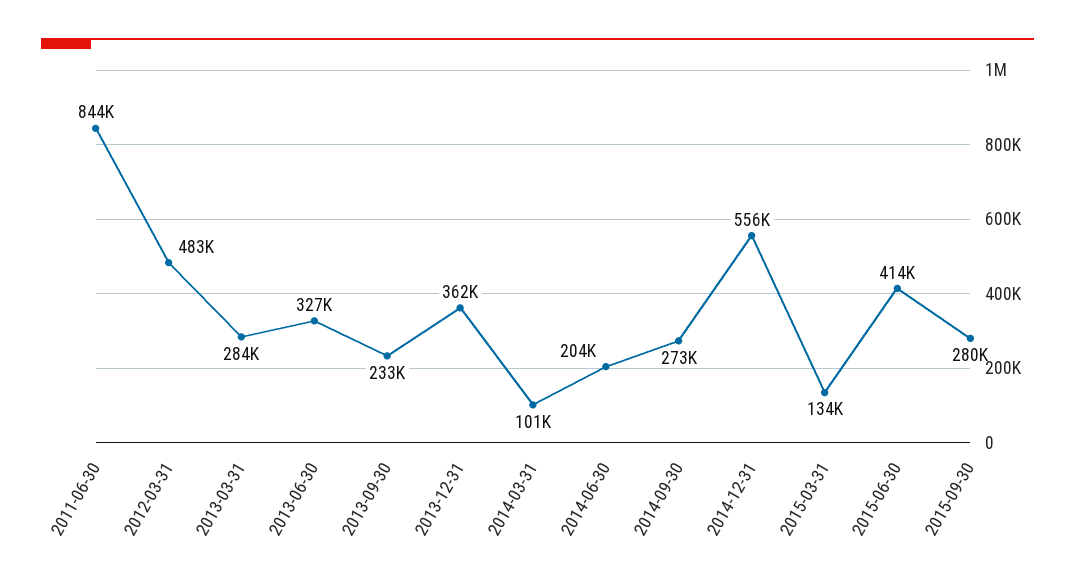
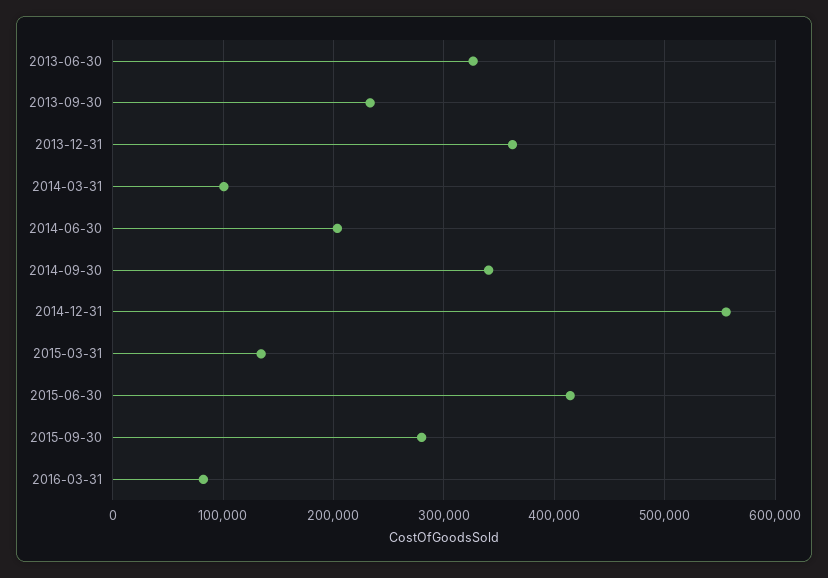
2011-06-30: 844000 -> none
2012-03-31: 483000 -> none
2013-03-31: 284000 -> none
2014-09-30: 273000 -> 340000
2016-03-31: none -> 80000

